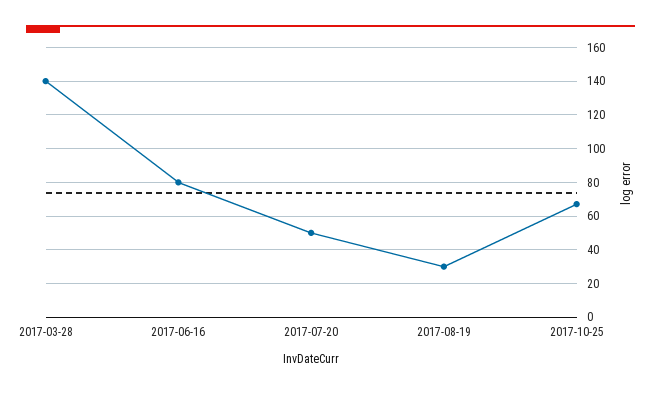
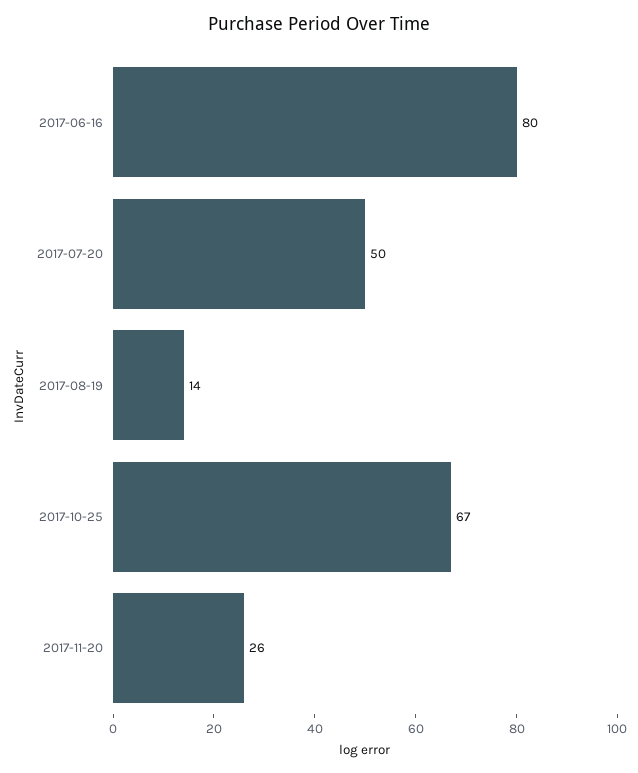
2017-03-28: 140 -> none
2017-08-19: 30 -> 14
2017-11-20: none -> 26

